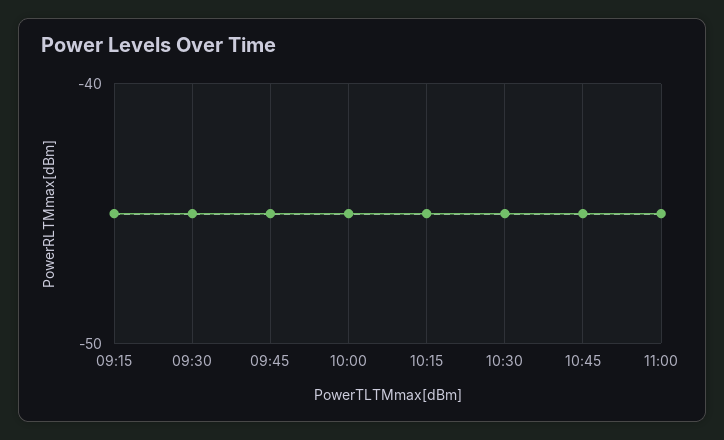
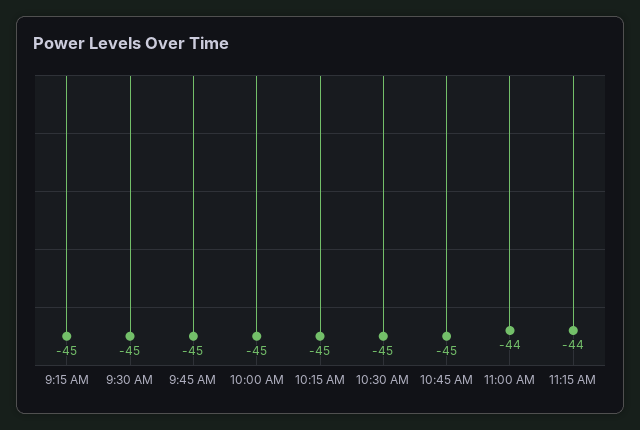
11:00: -45 -> -44
11:15 AM: none -> -44

